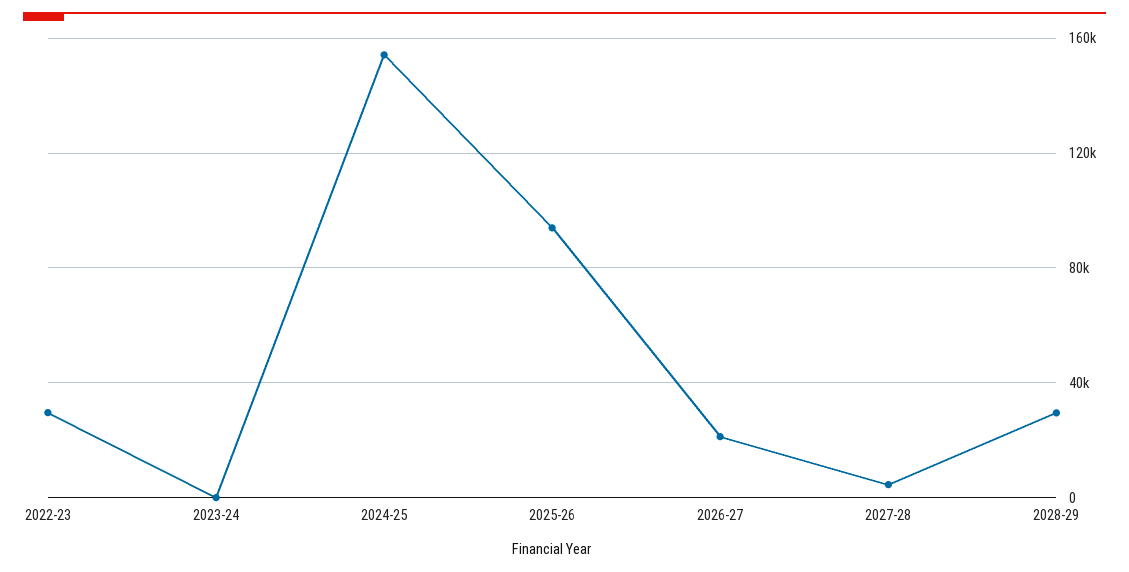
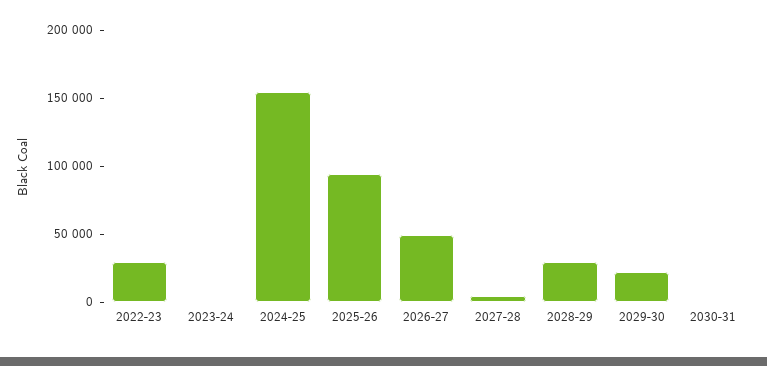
2026-27: 20000 -> 50000
2029-30: none -> 20000
2030-31: none -> 0

